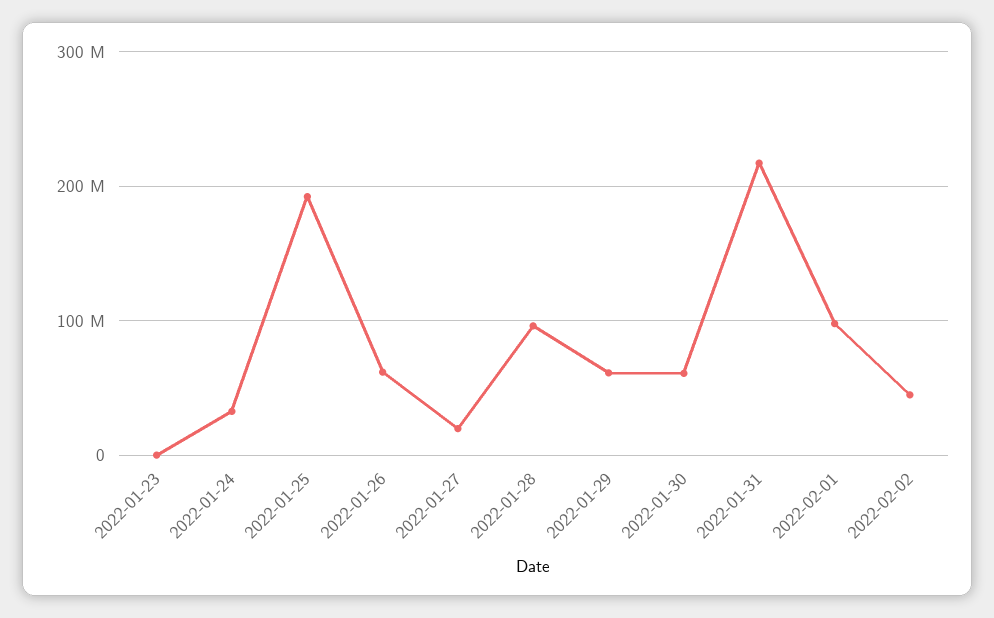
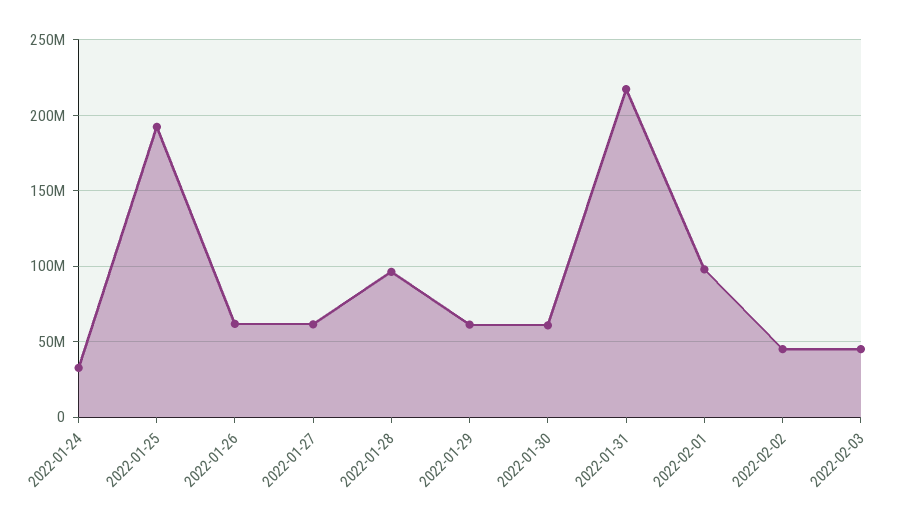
2022-01-23: 0 -> none
2022-01-27: 20000000 -> 60000000
2022-02-03: none -> 45000000

